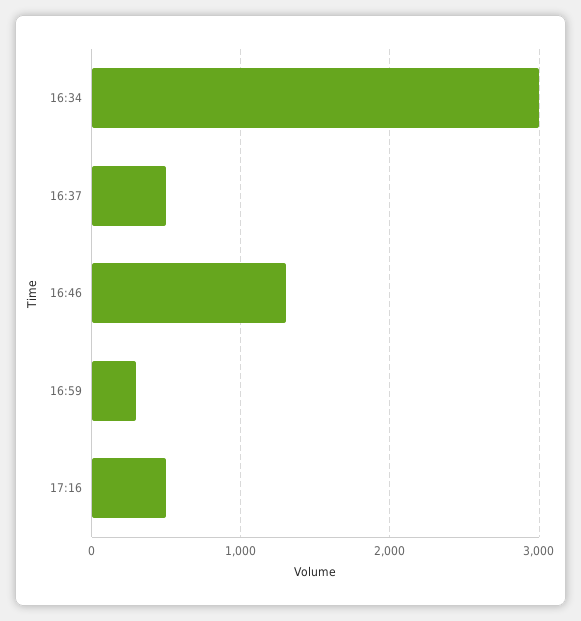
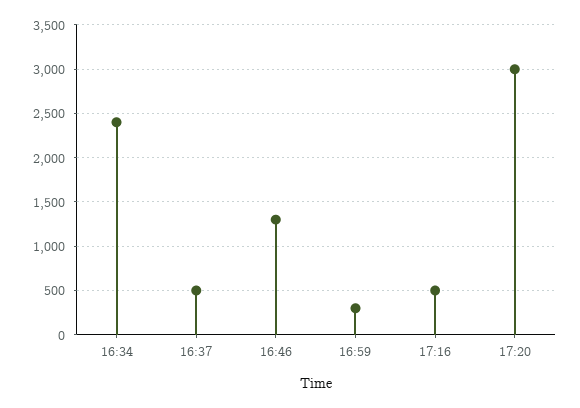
16:34: 3000 -> 2400
17:20: none -> 3000

